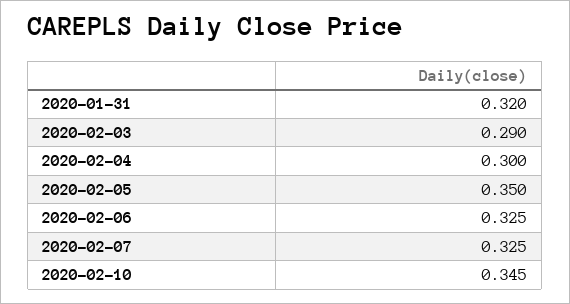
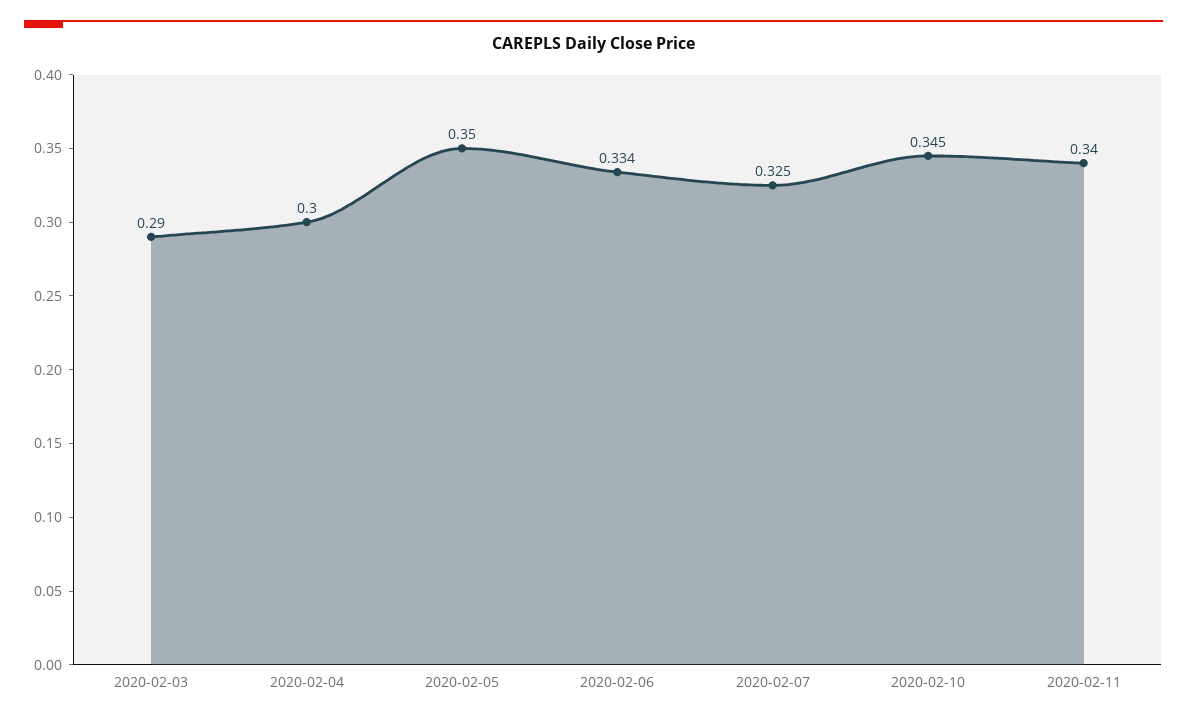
2020-01-31: 0.32 -> none
2020-02-06: 0.325 -> 0.334
2020-02-11: none -> 0.34

